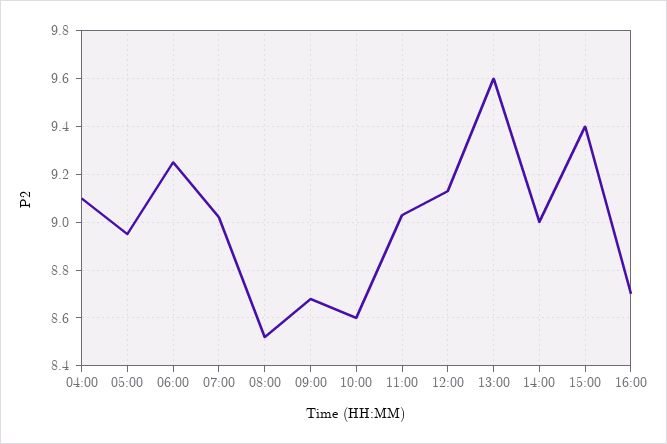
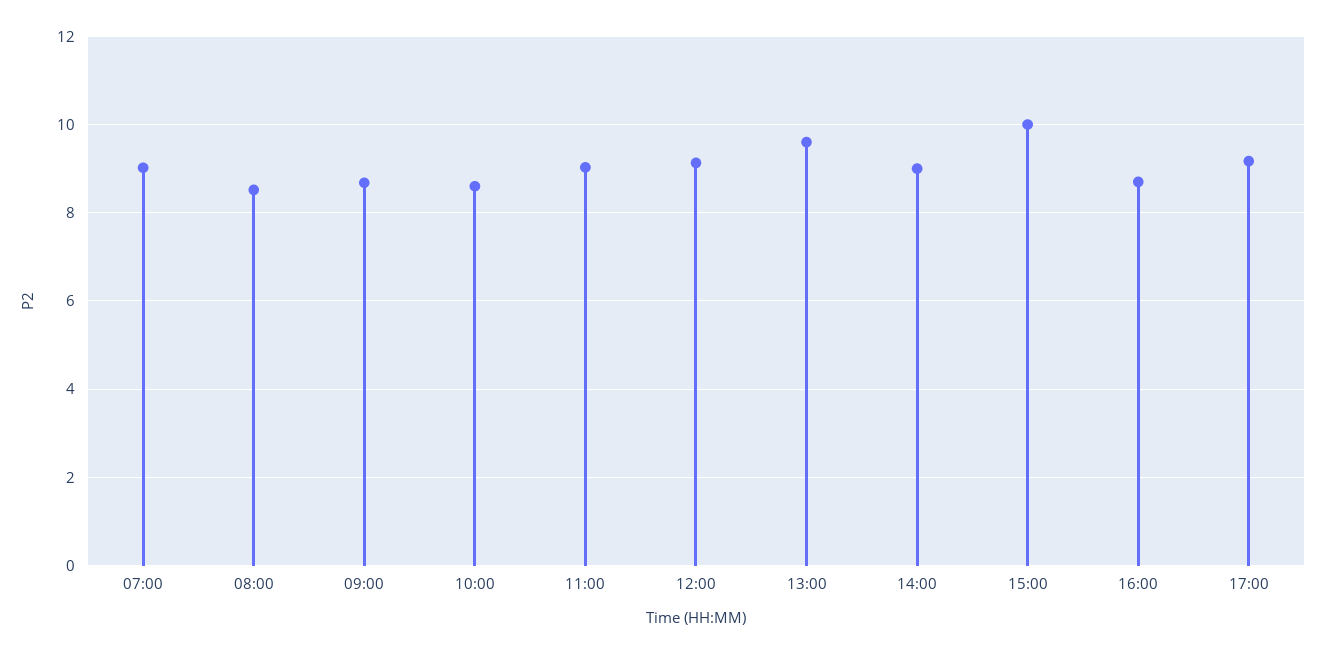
04:00: 9.1 -> none
05:00: 8.95 -> none
06:00: 9.25 -> none
15:00: 9.4 -> 10
17:00: none -> 9.2

